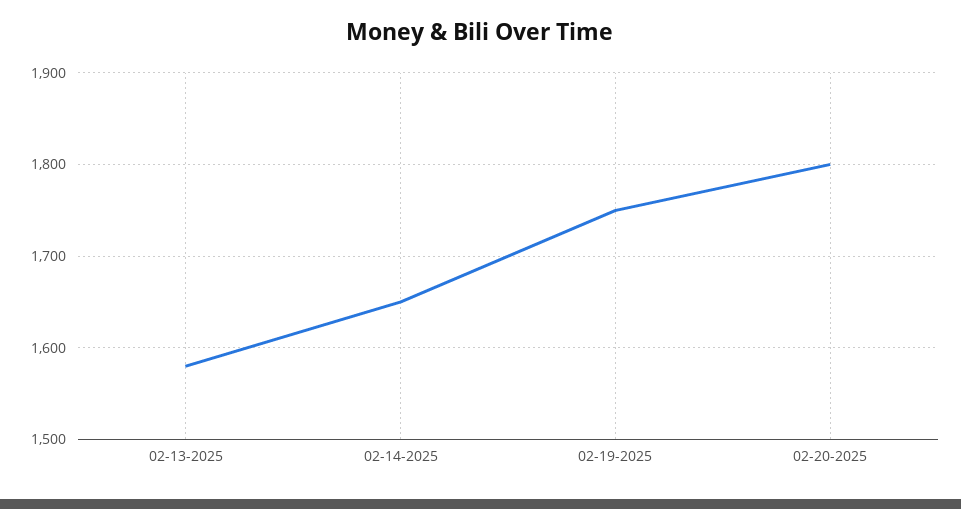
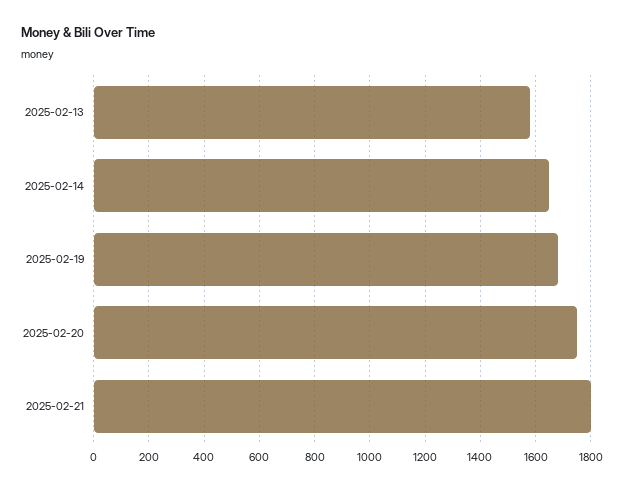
02-19-2025: 1750 -> 1675
02-20-2025: 1800 -> 1750
2025-02-21: none -> 1800

